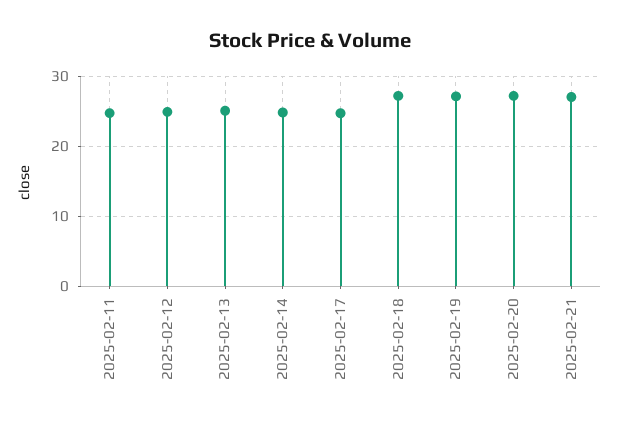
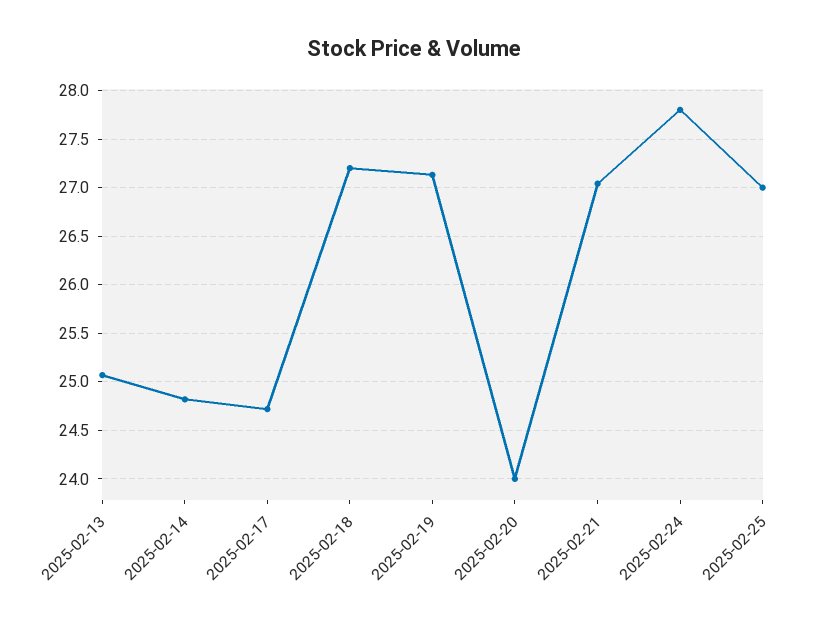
2025-02-11: 25 -> none
2025-02-12: 25 -> none
2025-02-20: 27 -> 24
2025-02-24: none -> 27.8
2025-02-25: none -> 27

